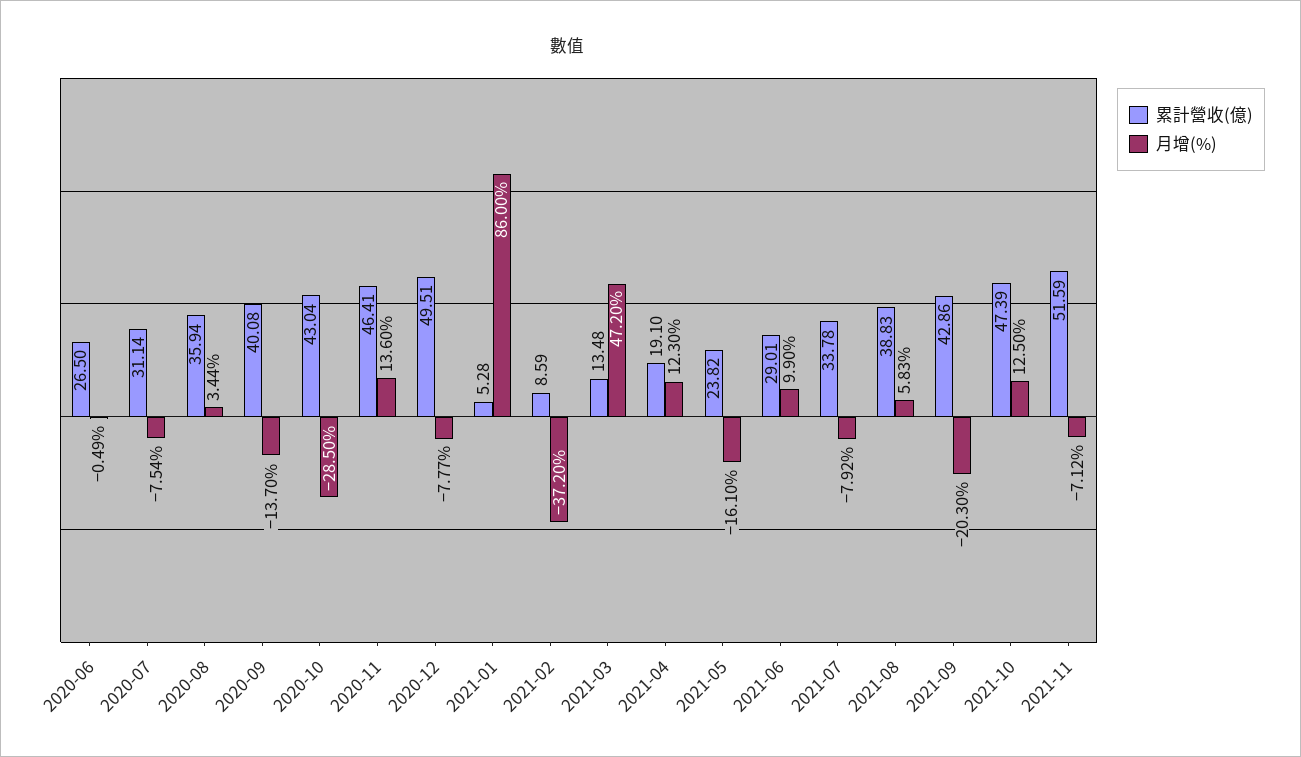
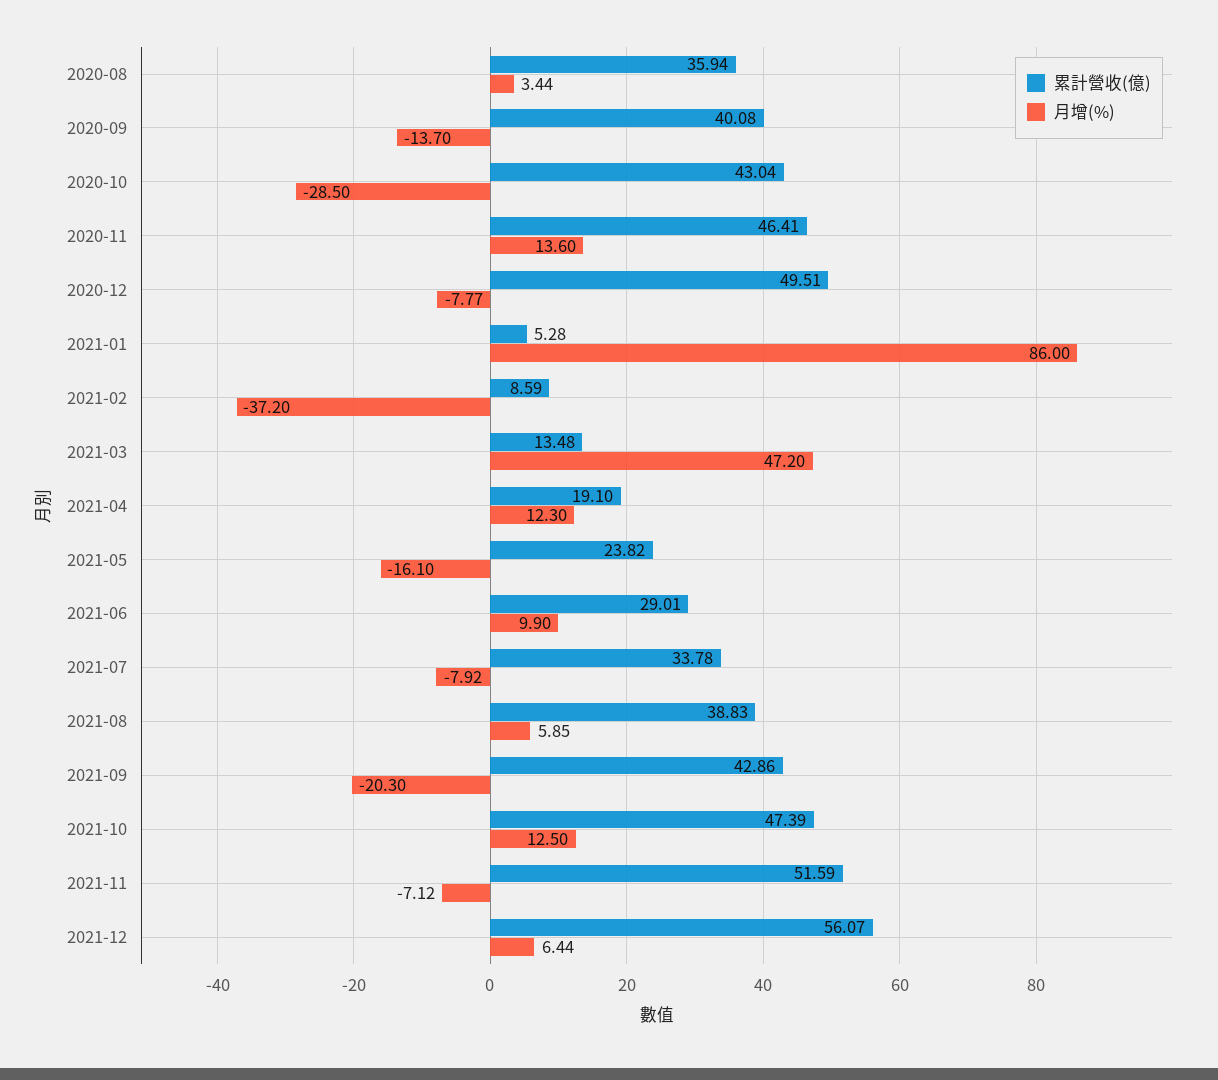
累計營收(億), 2020-06: 26.5 -> none
月增(%), 2020-06: -0.49 -> none
累計營收(億), 2020-07: 31.14 -> none
月增(%), 2020-07: -7.54 -> none
月增(%), 2021-08: 5.83 -> 5.85
累計營收(億), 2021-12: none -> 56.07
月增(%), 2021-12: none -> 6.44

